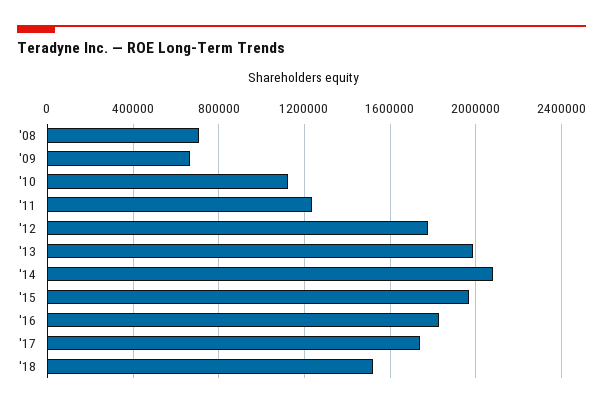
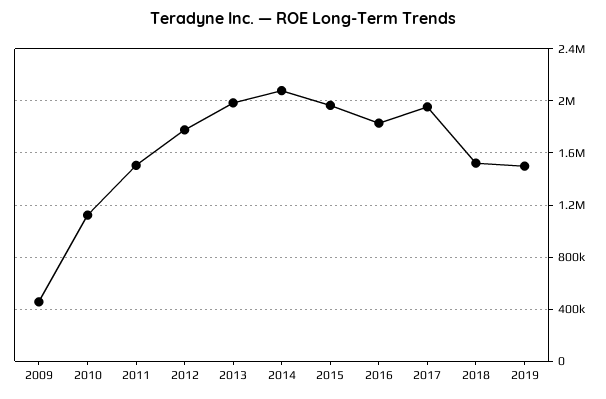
'08: 700000 -> none
'09: 650000 -> 450000
'11: 1250000 -> 1500000
'17: 1750000 -> 1950000
2019: none -> 1500000

